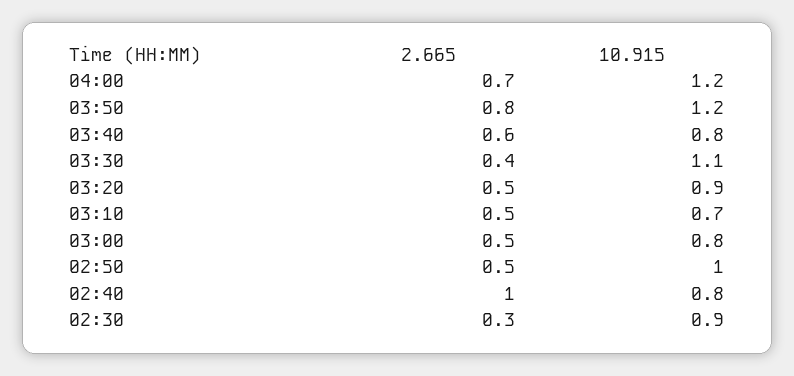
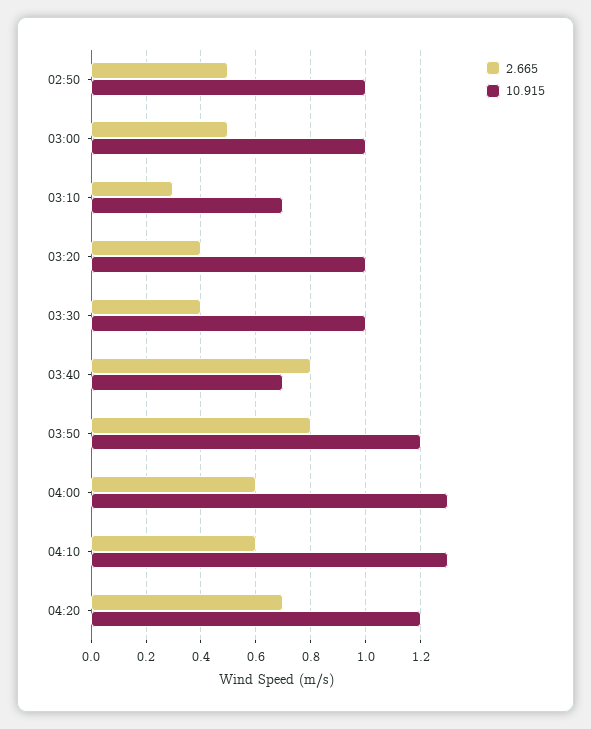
2.665, 04:00: 0.7 -> 0.6
10.915, 04:00: 1.2 -> 1.3
2.665, 03:40: 0.6 -> 0.8
10.915, 03:40: 0.8 -> 0.7
10.915, 03:30: 1.1 -> 1
2.665, 03:20: 0.5 -> 0.4
10.915, 03:20: 0.9 -> 1
2.665, 03:10: 0.5 -> 0.3
10.915, 03:00: 0.8 -> 1
2.665, 02:40: 1 -> none
10.915, 02:40: 0.8 -> none
2.665, 02:30: 0.3 -> none
10.915, 02:30: 0.9 -> none
2.665, 04:10: none -> 0.6
10.915, 04:10: none -> 1.3
2.665, 04:20: none -> 0.7
10.915, 04:20: none -> 1.2

